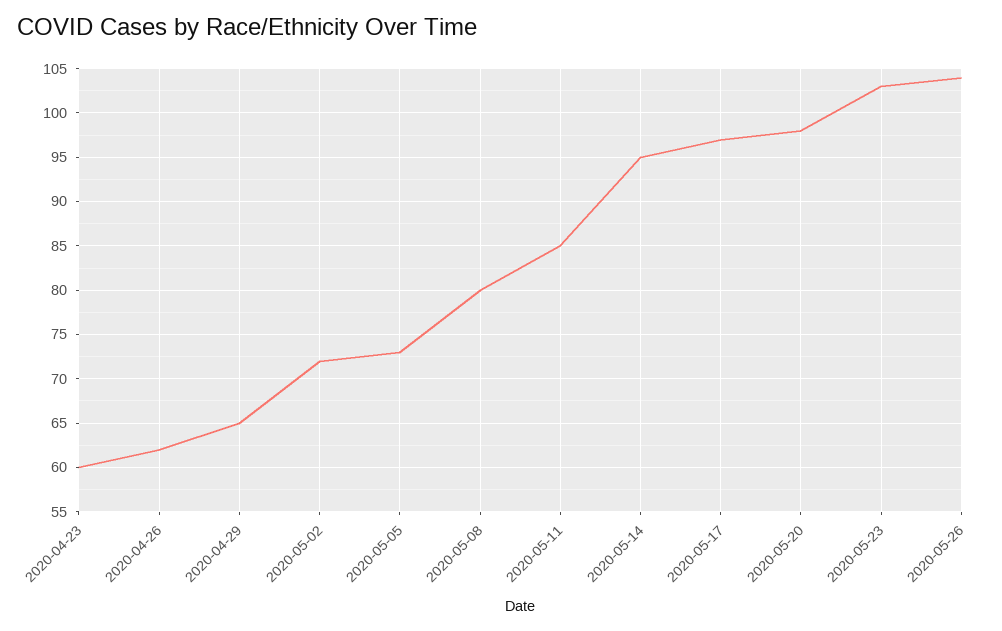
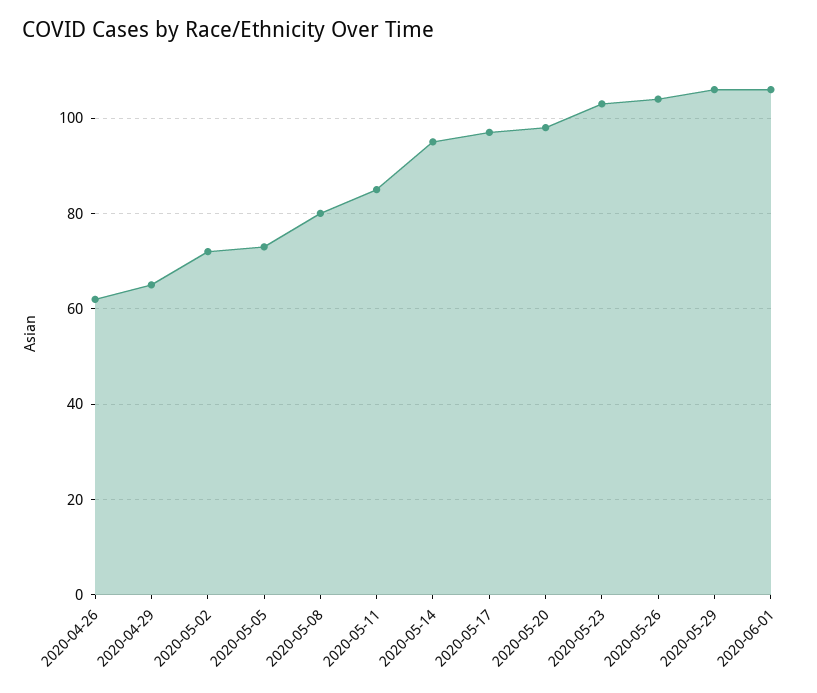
2020-04-23: 60 -> none
2020-05-29: none -> 105
2020-06-01: none -> 105

